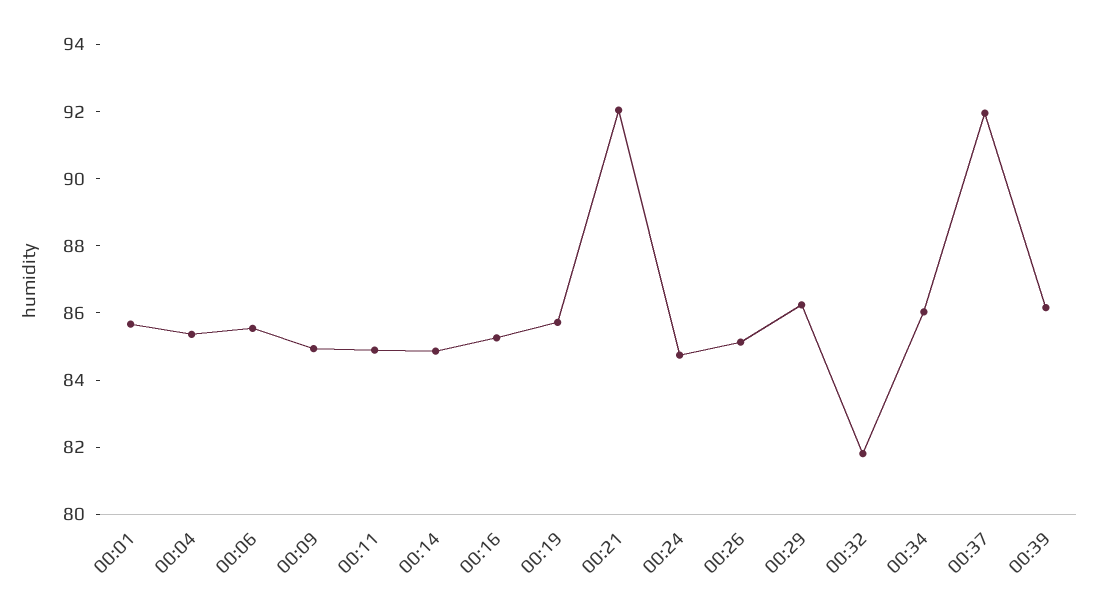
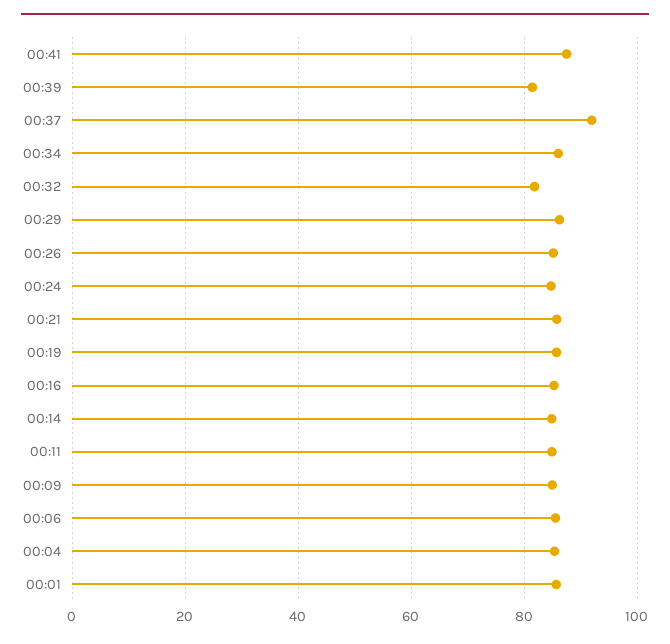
00:21: 92 -> 86
00:39: 86 -> 82
00:41: none -> 88

